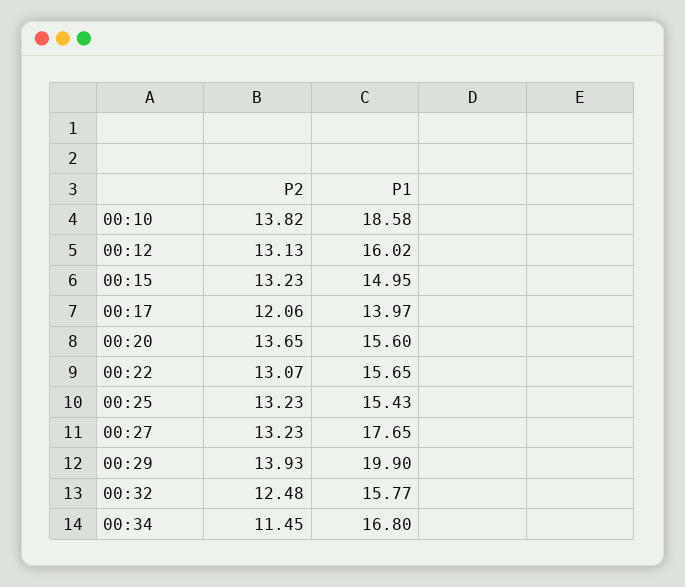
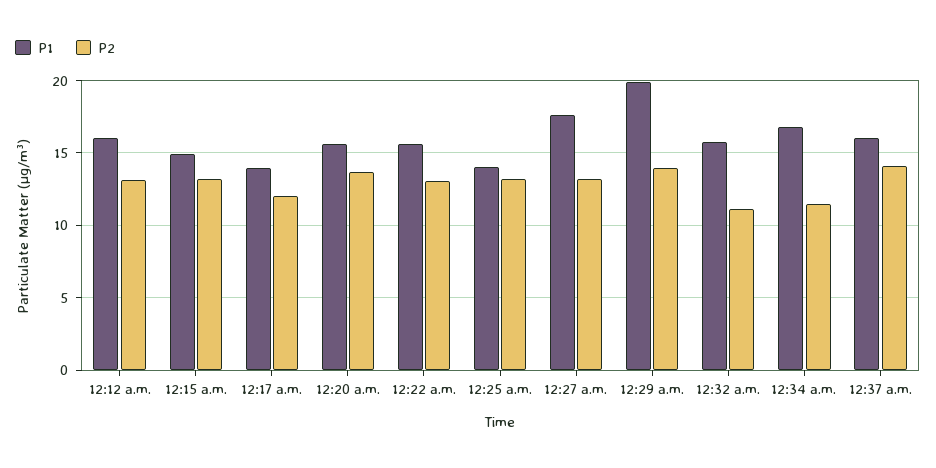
P2, 00:10: 13.82 -> none
P1, 00:10: 18.58 -> none
P1, 00:25: 15.43 -> 14
P2, 00:32: 12.48 -> 11
P1, 12:37 a.m.: none -> 16
P2, 12:37 a.m.: none -> 14

